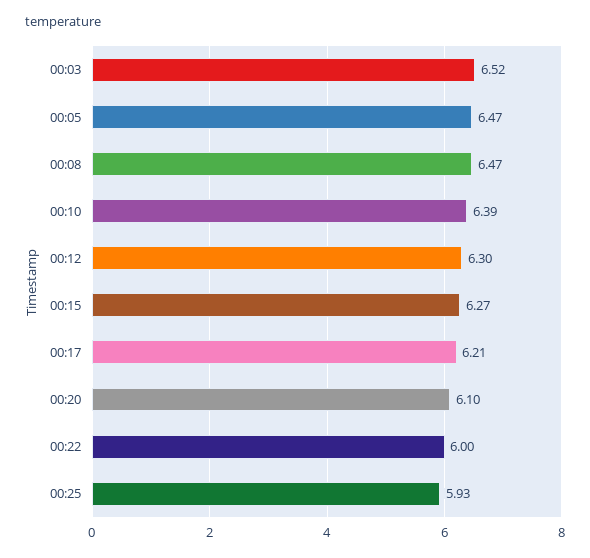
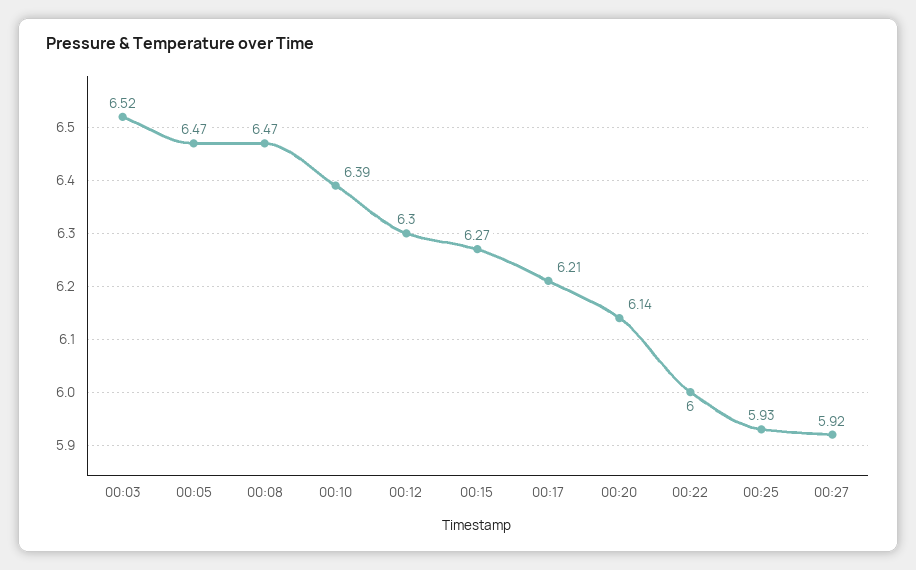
00:20: 6.1 -> 6.14
00:27: none -> 5.92

